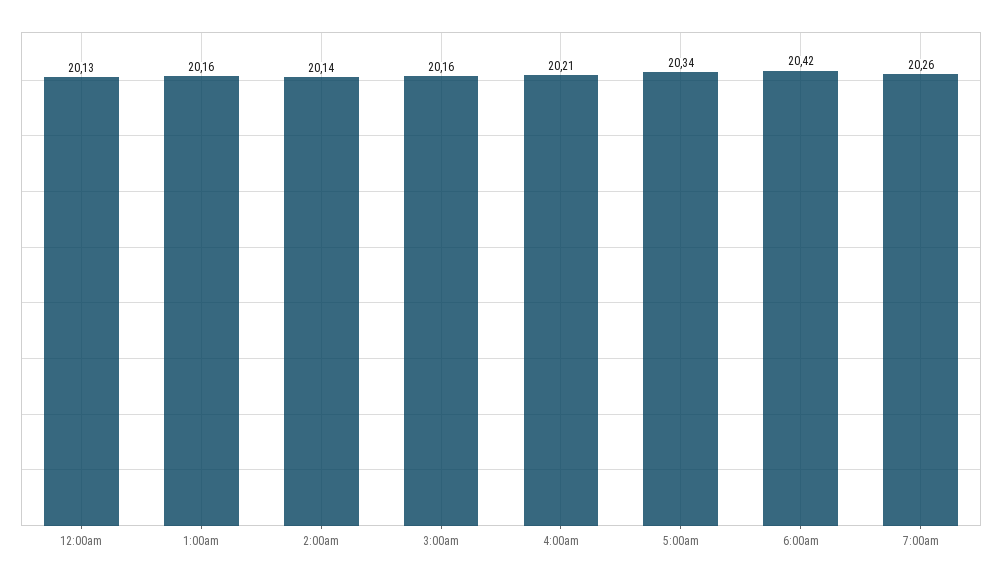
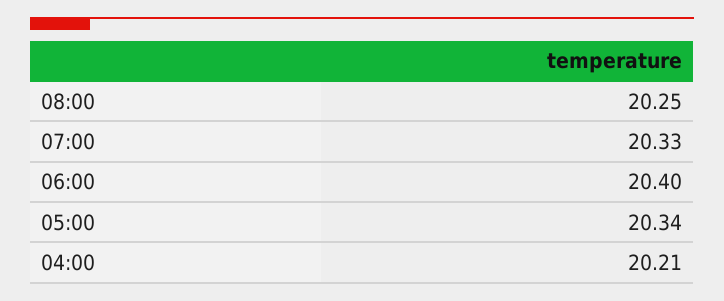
12:00am: 20.13 -> none
1:00am: 20.16 -> none
2:00am: 20.14 -> none
3:00am: 20.16 -> none
6:00am: 20.42 -> 20.4
7:00am: 20.26 -> 20.33
08:00: none -> 20.25

